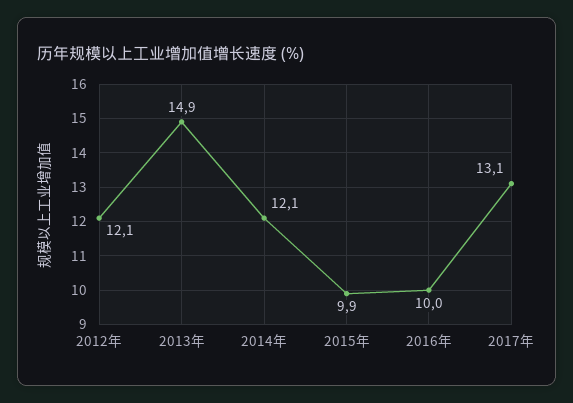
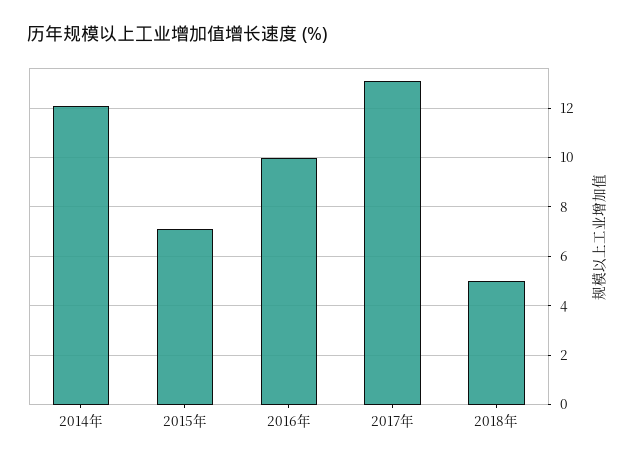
2012年: 12.1 -> none
2013年: 14.9 -> none
2015年: 9.9 -> 7
2018年: none -> 5

